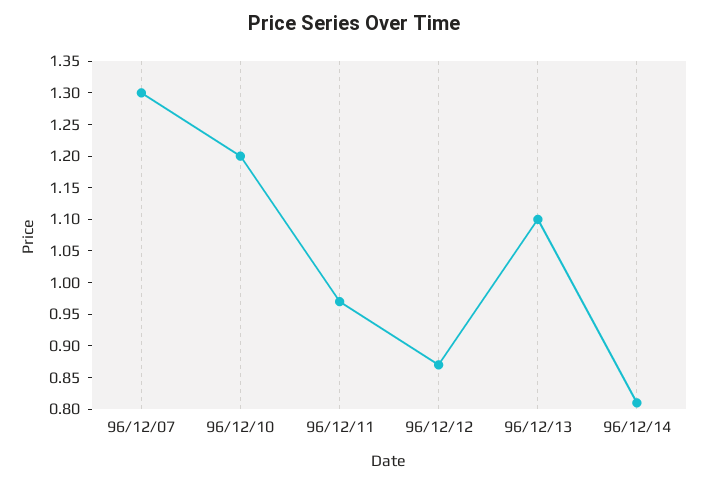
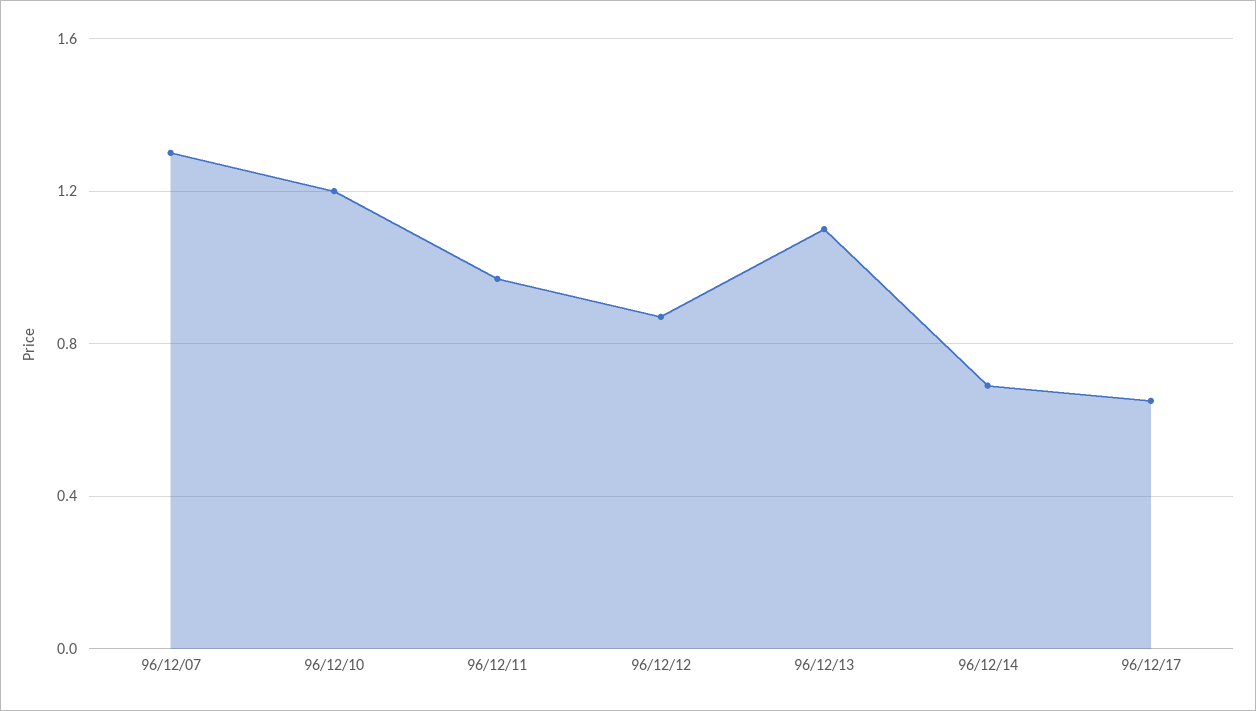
96/12/14: 0.8 -> 0.7
96/12/17: none -> 0.65

